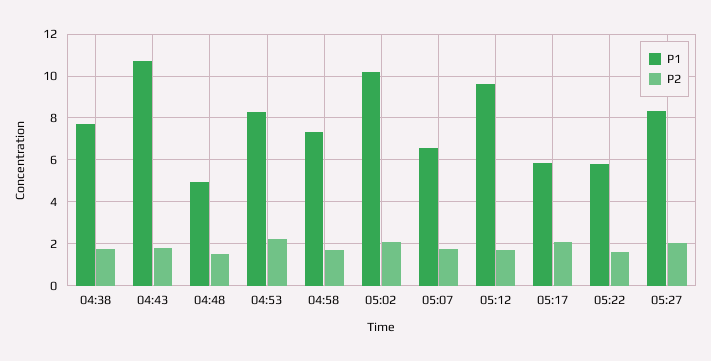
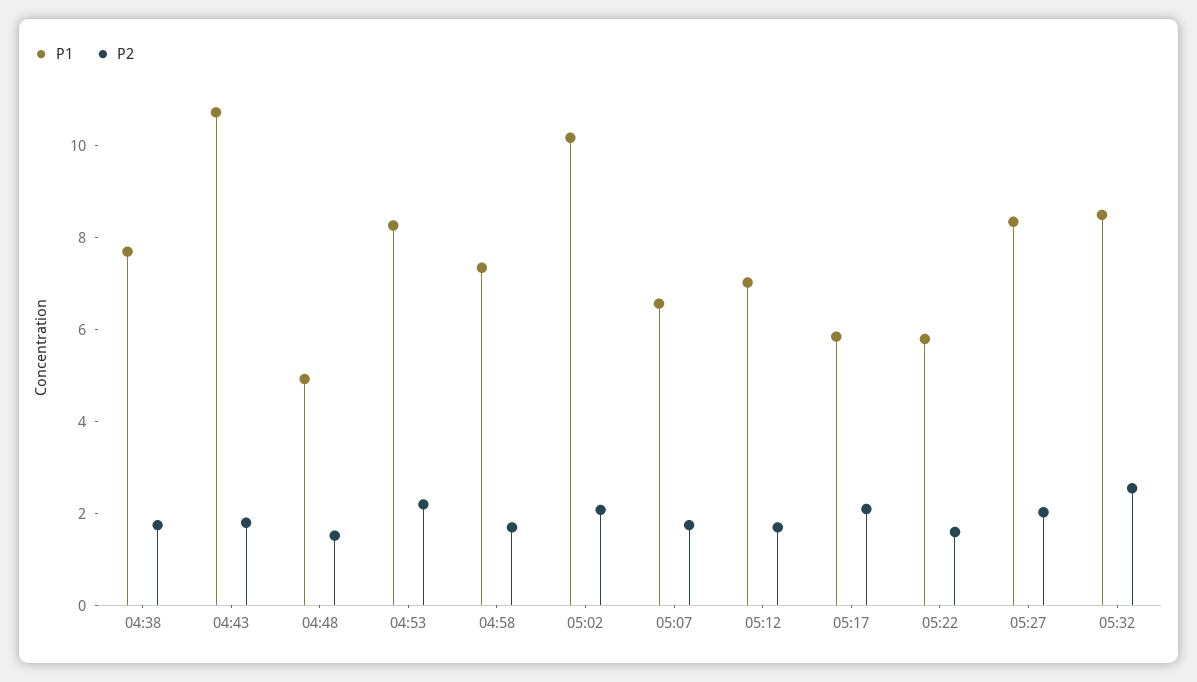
P1, 05:12: 9.5 -> 7
P1, 05:32: none -> 8.5
P2, 05:32: none -> 2.5

